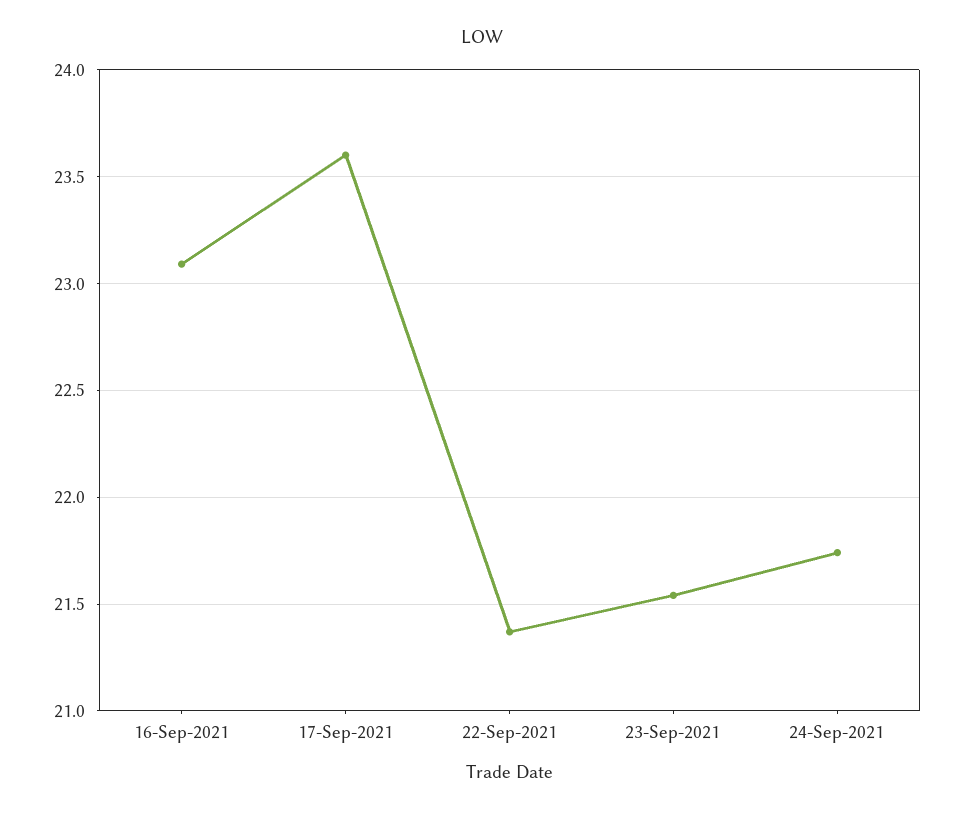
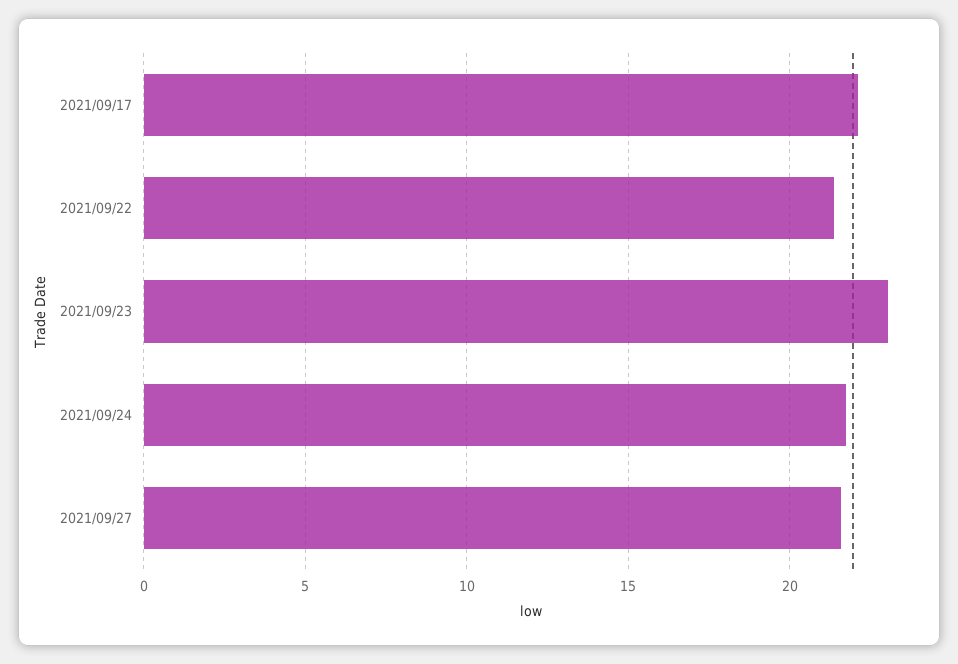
16-Sep-2021: 23.1 -> none
17-Sep-2021: 23.6 -> 22
23-Sep-2021: 21.55 -> 23
2021/09/27: none -> 21.5

